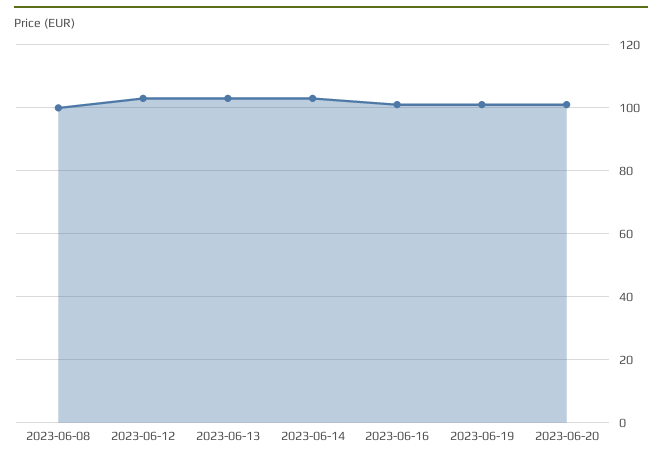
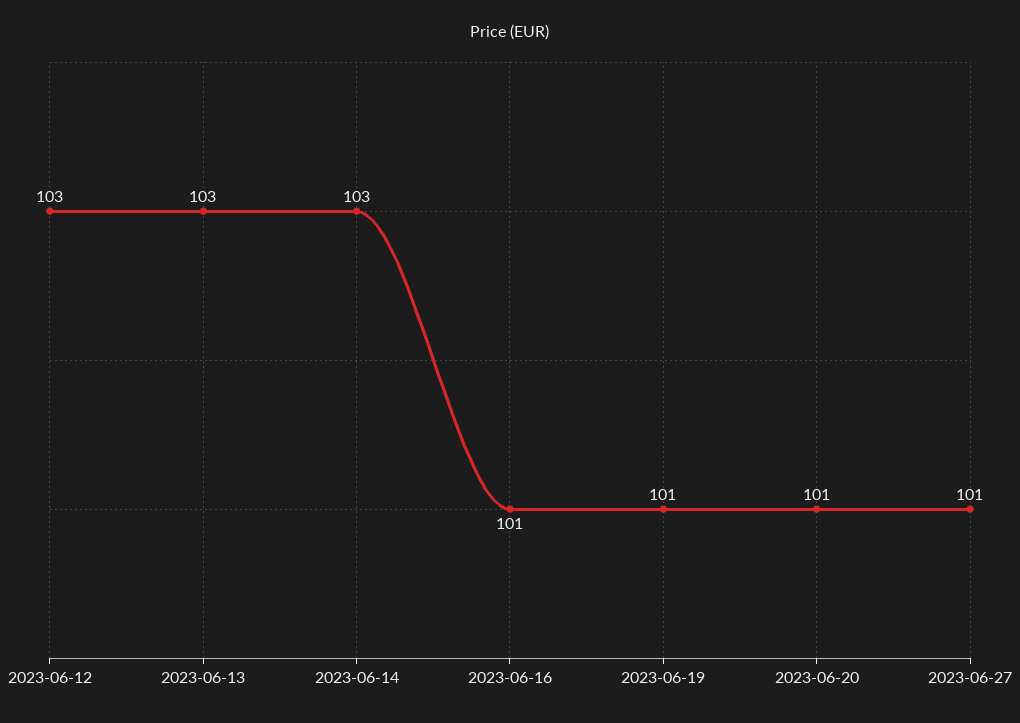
2023-06-08: 100 -> none
2023-06-27: none -> 101

